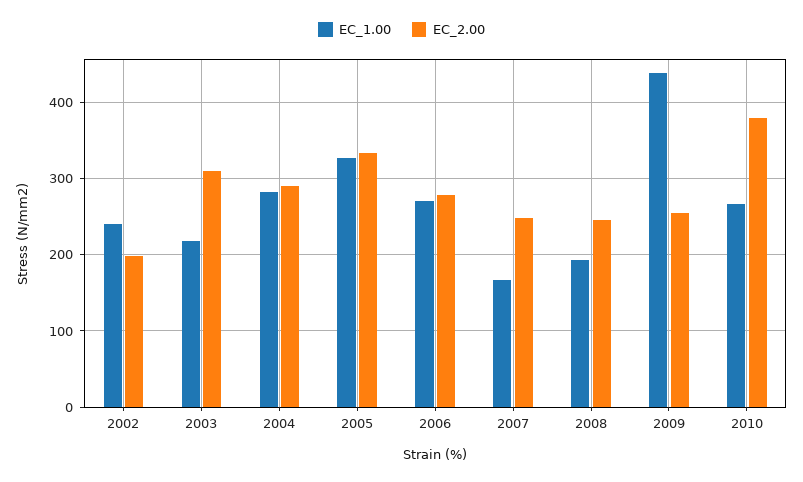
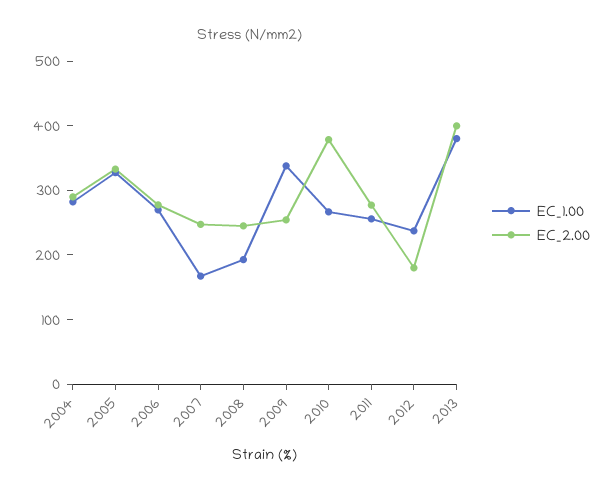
EC_1.00, 2002: 240 -> none
EC_2.00, 2002: 200 -> none
EC_1.00, 2003: 220 -> none
EC_2.00, 2003: 310 -> none
EC_1.00, 2009: 440 -> 340
EC_1.00, 2011: none -> 260
EC_2.00, 2011: none -> 280
EC_1.00, 2012: none -> 240
EC_2.00, 2012: none -> 180
EC_1.00, 2013: none -> 380
EC_2.00, 2013: none -> 400

